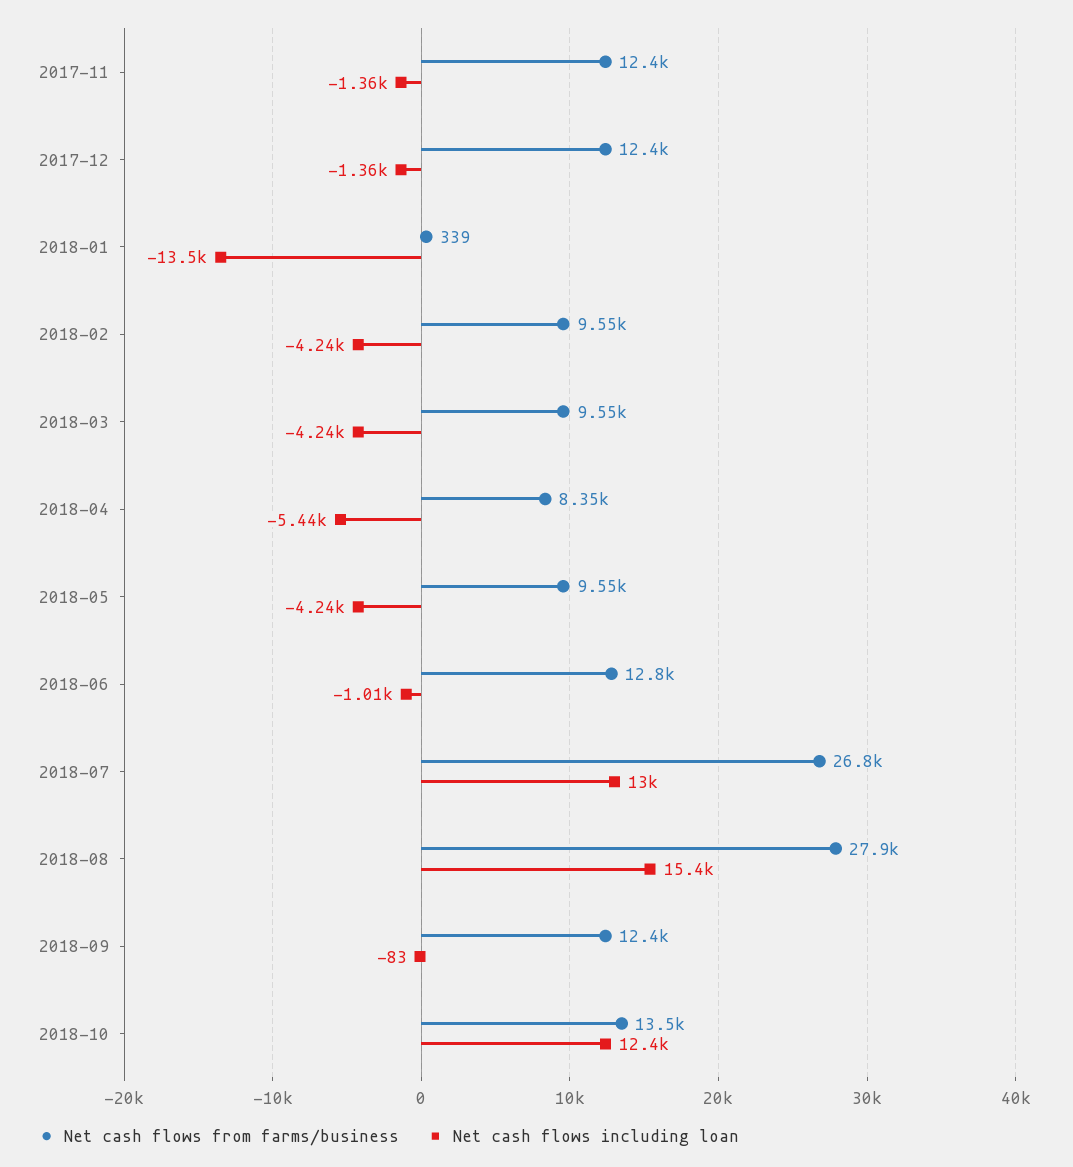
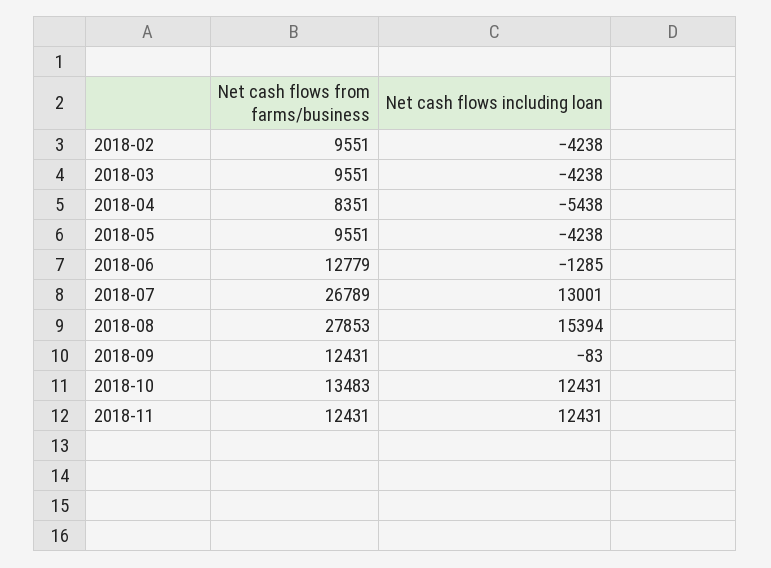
Net cash flows from farms/business, 2017-11: 12400 -> none
Net cash flows including loan, 2017-11: -1360 -> none
Net cash flows from farms/business, 2017-12: 12400 -> none
Net cash flows including loan, 2017-12: -1360 -> none
Net cash flows from farms/business, 2018-01: 339 -> none
Net cash flows including loan, 2018-01: -13500 -> none
Net cash flows including loan, 2018-06: -1010 -> -1285
Net cash flows from farms/business, 2018-11: none -> 12431
Net cash flows including loan, 2018-11: none -> 12431

